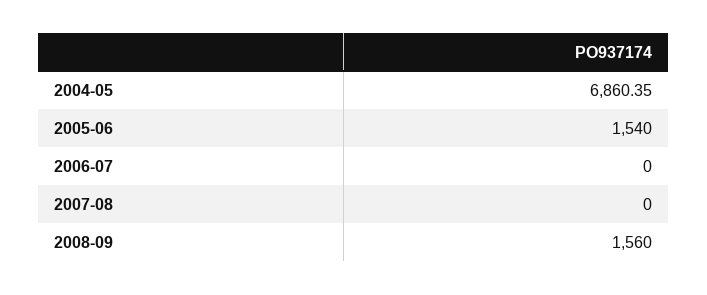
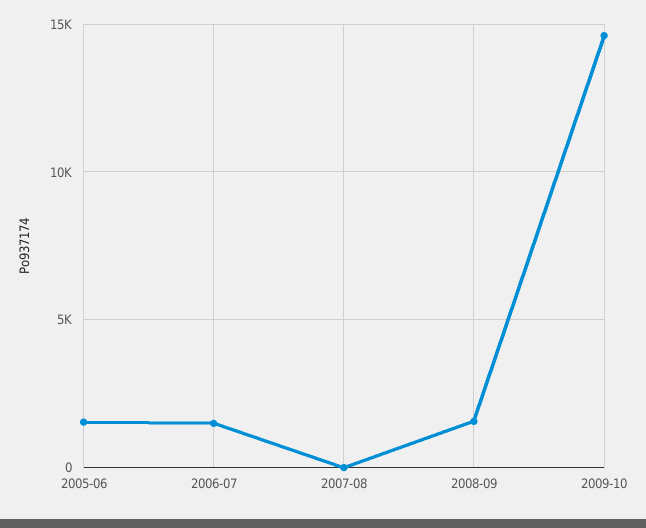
2004-05: 6860.35 -> none
2006-07: 0 -> 1500
2009-10: none -> 14500

